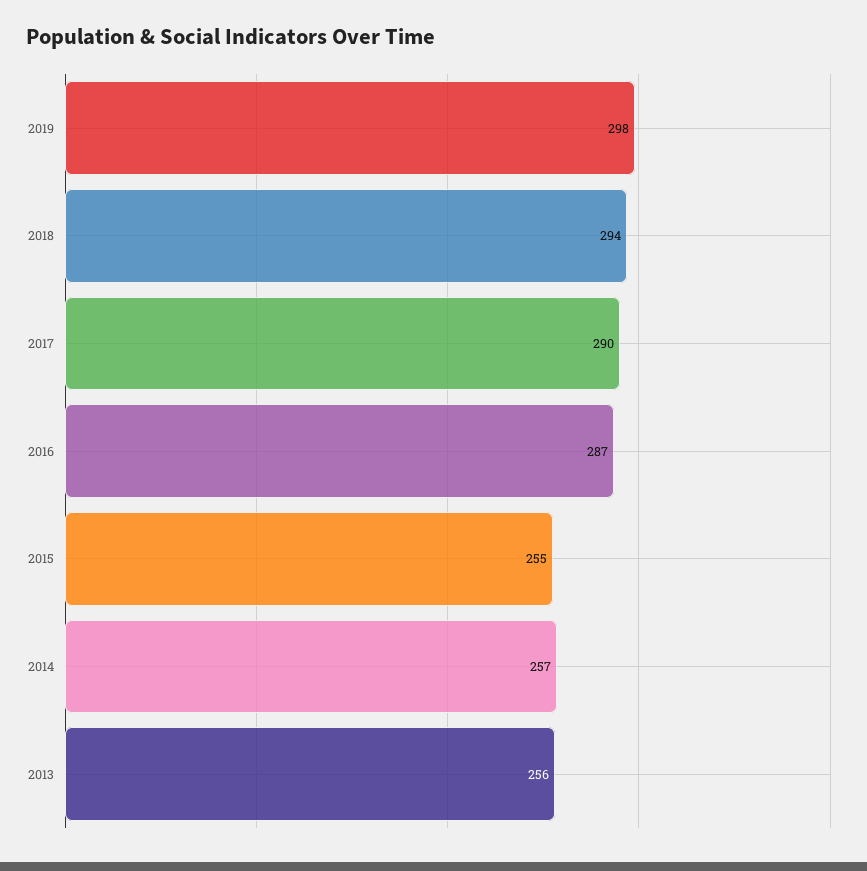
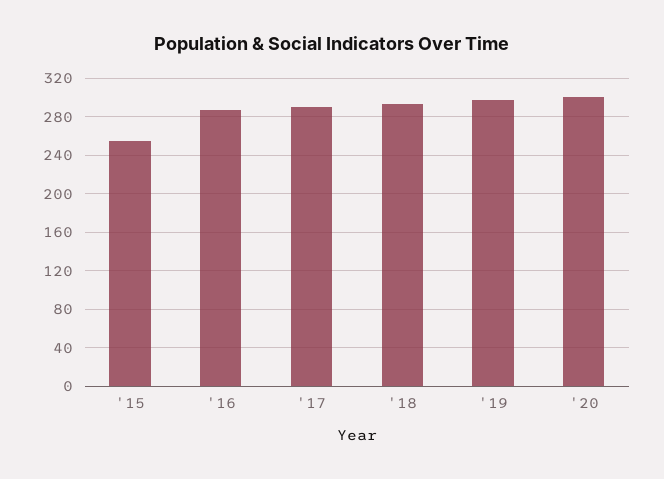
2014: 257 -> none
2013: 256 -> none
'20: none -> 300

